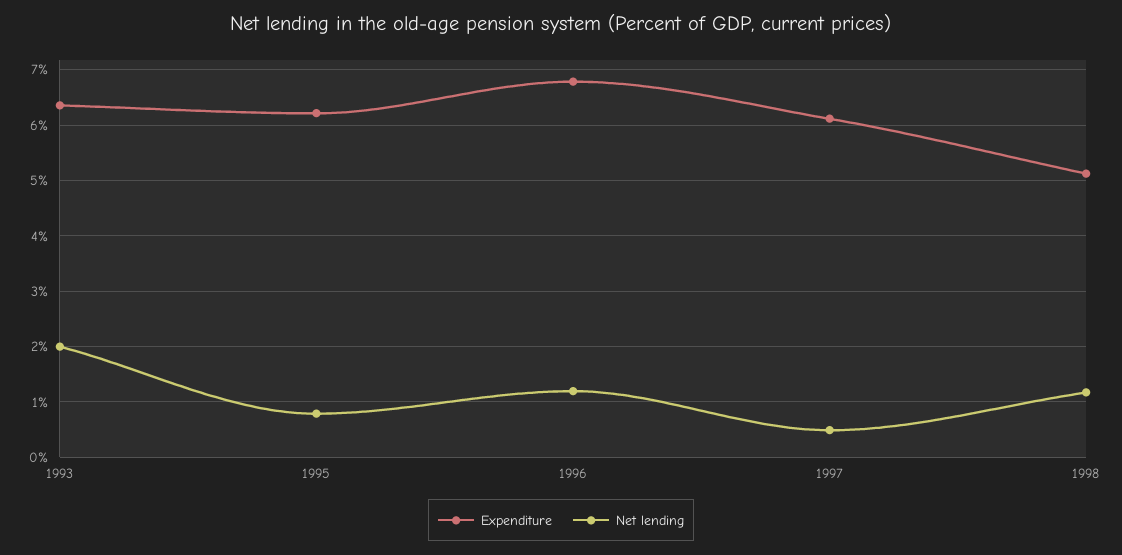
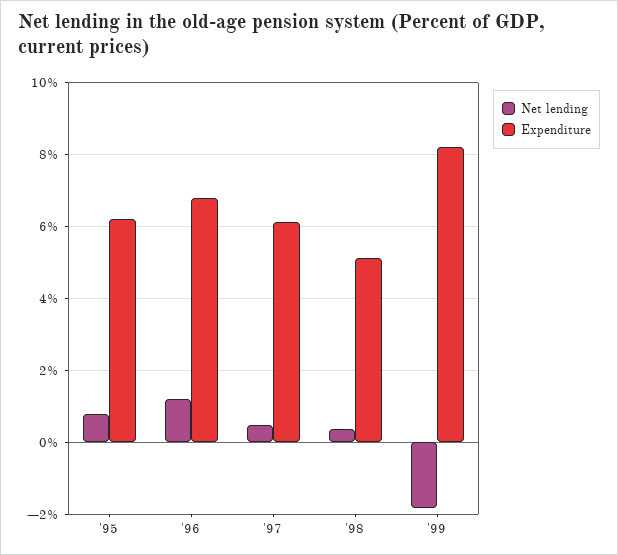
Expenditure, 1993: 6.4 -> none
Net lending, 1993: 2 -> none
Net lending, 1998: 1.2 -> 0.4
Net lending, '99: none -> -1.8
Expenditure, '99: none -> 8.2

